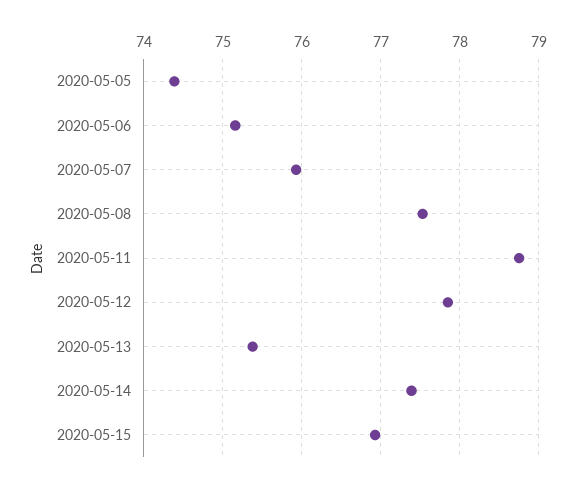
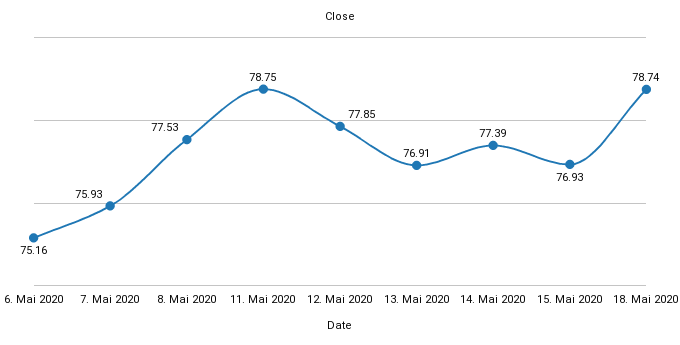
2020-05-05: 74.4 -> none
2020-05-13: 75.4 -> 76.91
18. Mai 2020: none -> 78.74

